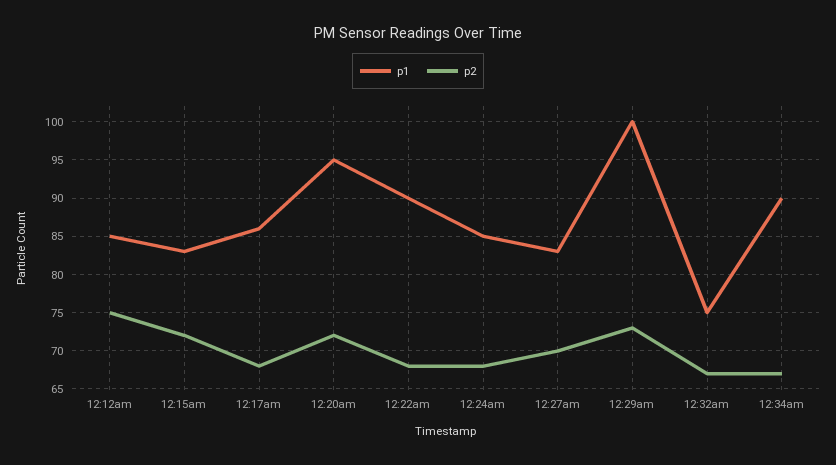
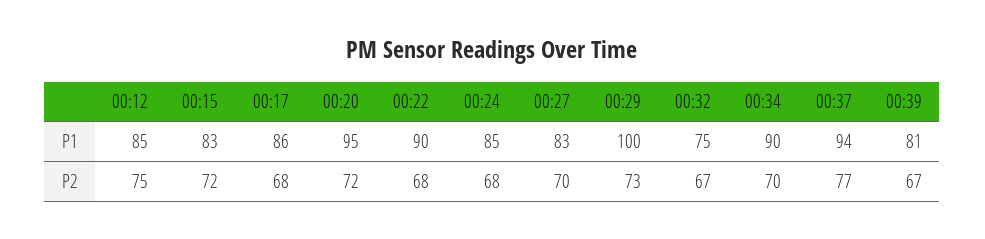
p2, 12:34am: 67 -> 70
p1, 00:37: none -> 94
p1, 00:39: none -> 81
p2, 00:37: none -> 77
p2, 00:39: none -> 67

